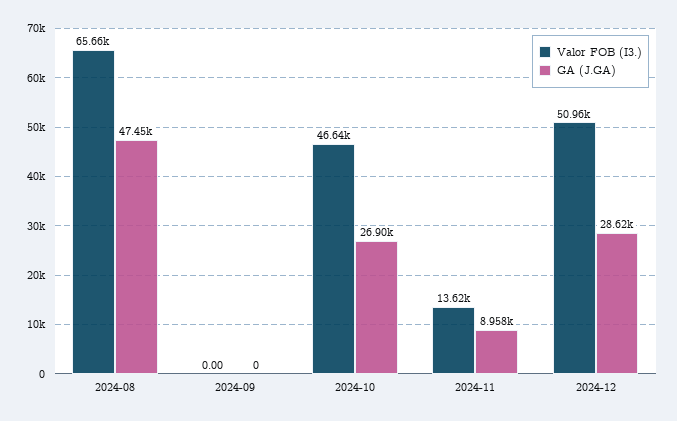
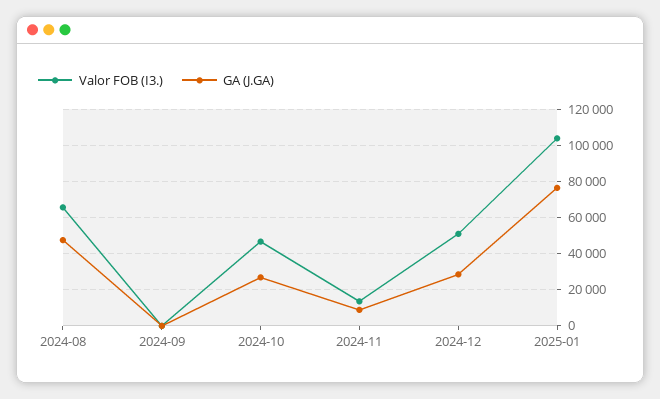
Valor FOB (I3.), 2025-01: none -> 105000
GA (J.GA), 2025-01: none -> 75000

